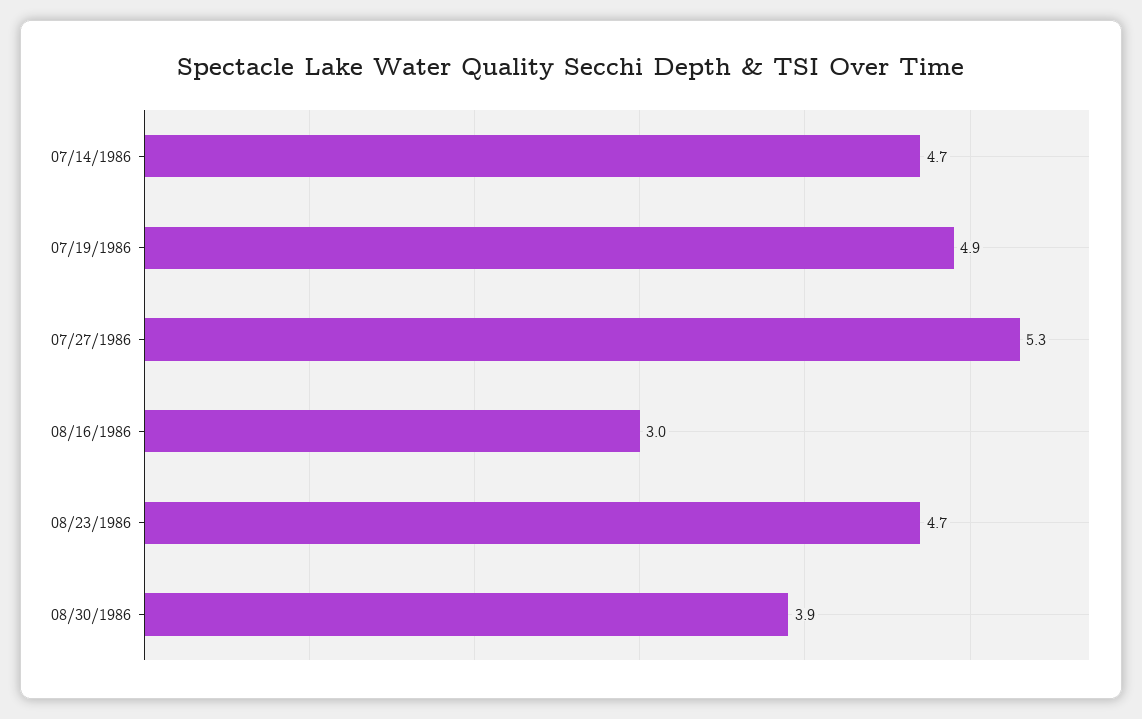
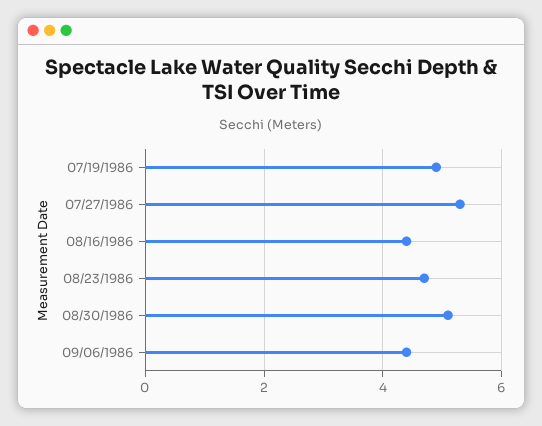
07/14/1986: 4.7 -> none
08/16/1986: 3 -> 4.5
08/30/1986: 3.9 -> 5
09/06/1986: none -> 4.5

